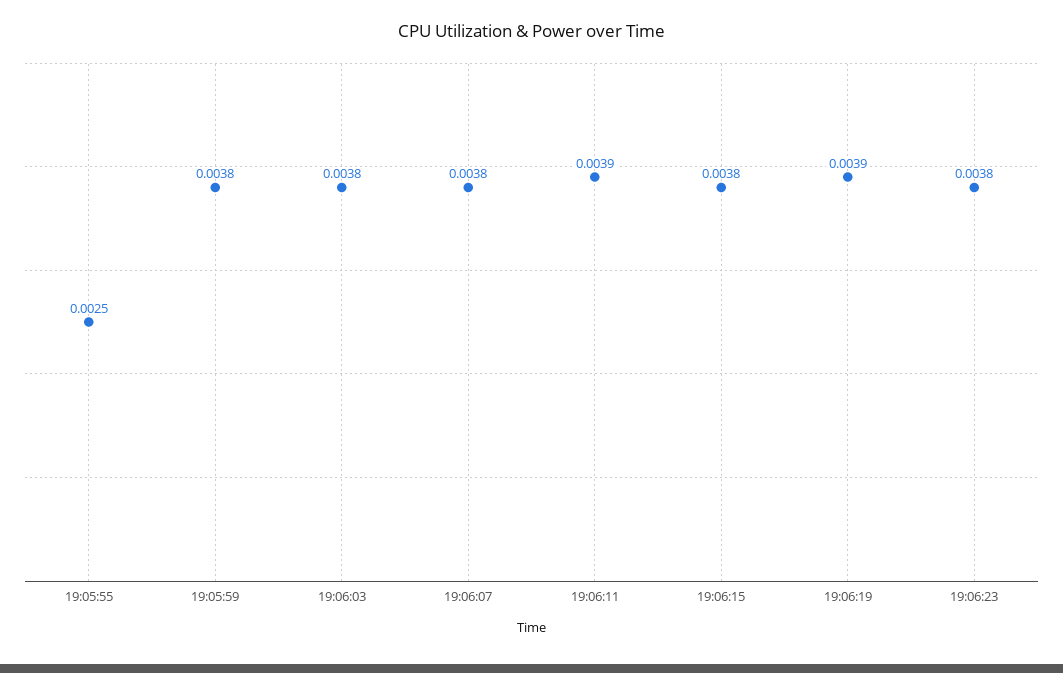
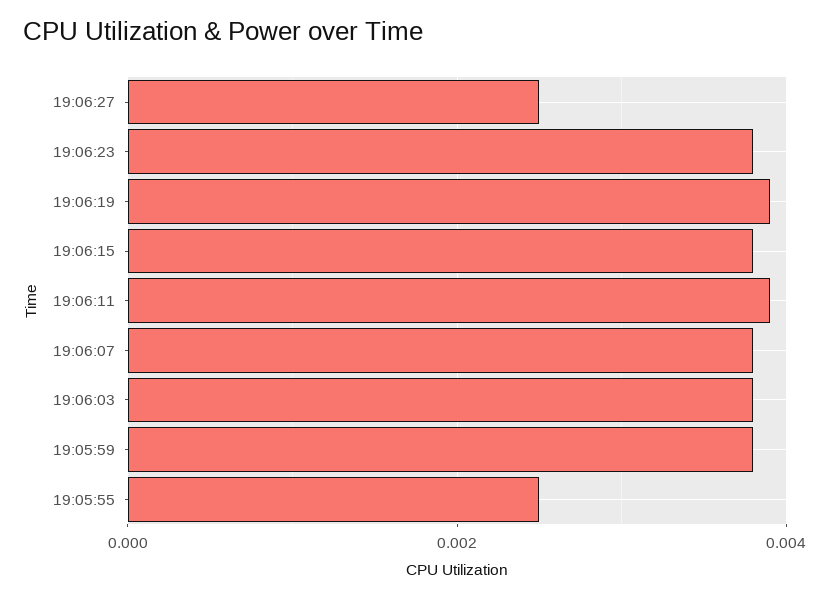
19:06:27: none -> 0.0025

